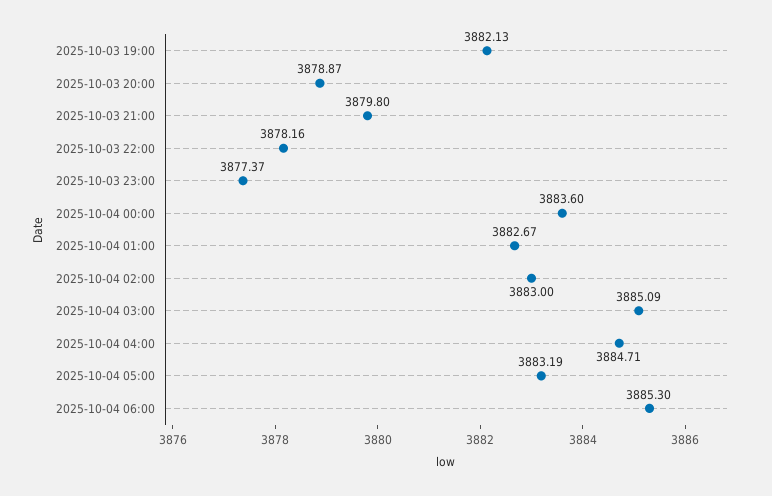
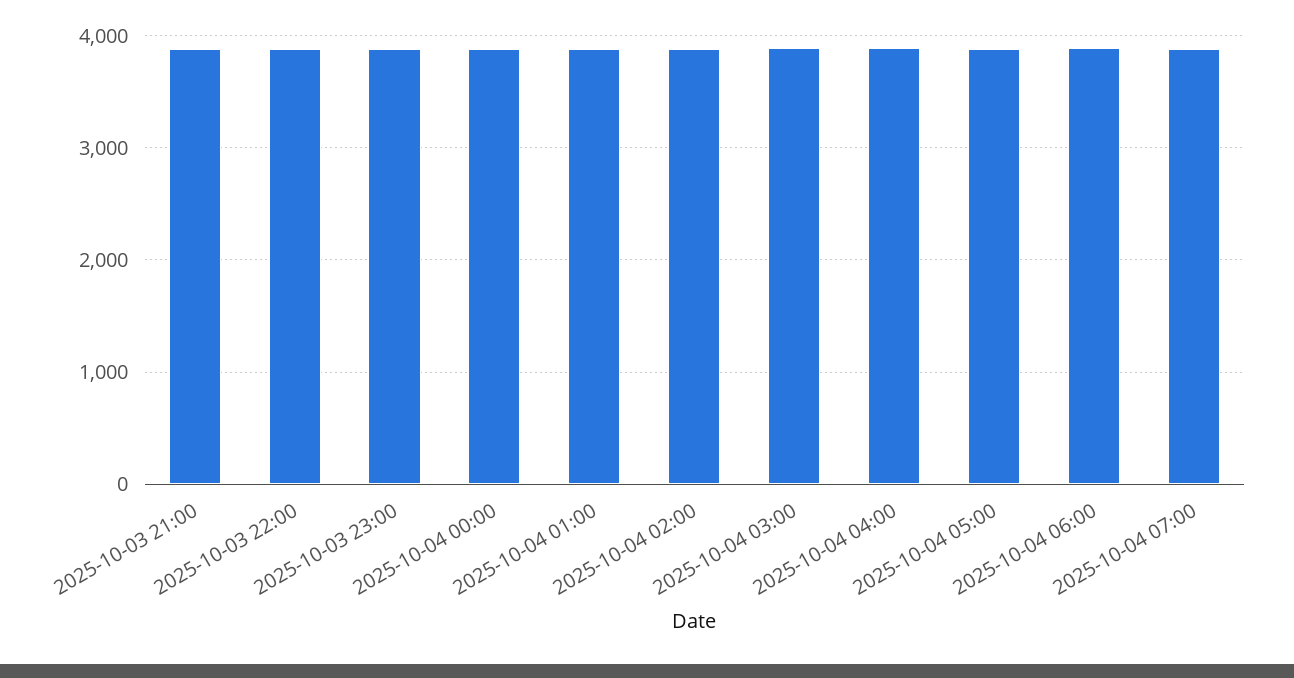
2025-10-03 19:00: 3882.13 -> none
2025-10-03 20:00: 3878.87 -> none
2025-10-04 07:00: none -> 3900

